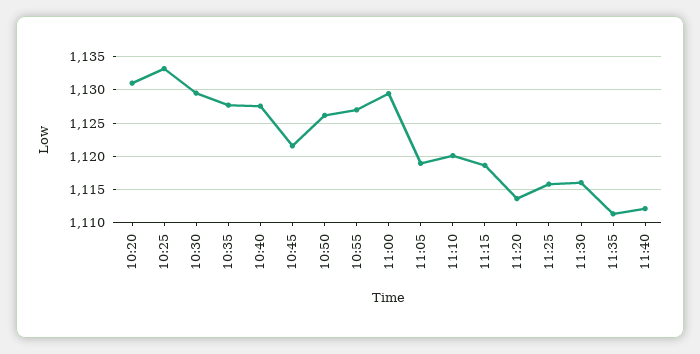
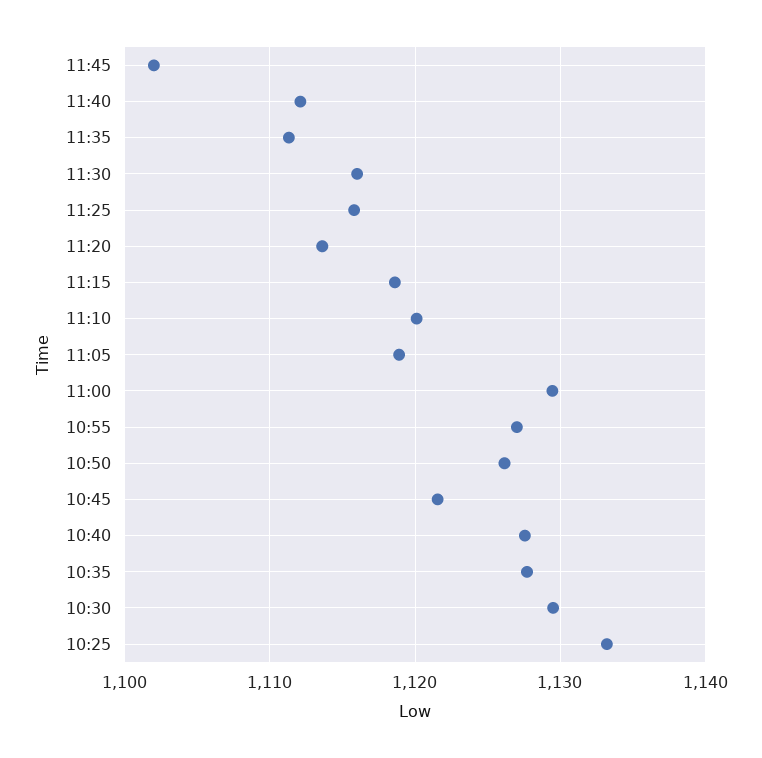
10:20: 1131 -> none
11:45: none -> 1102

